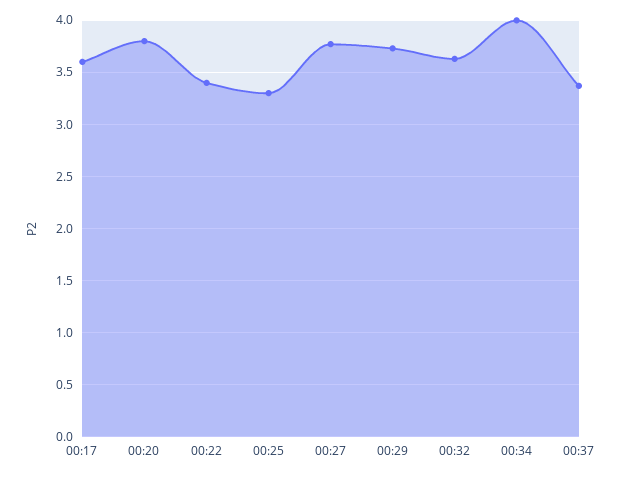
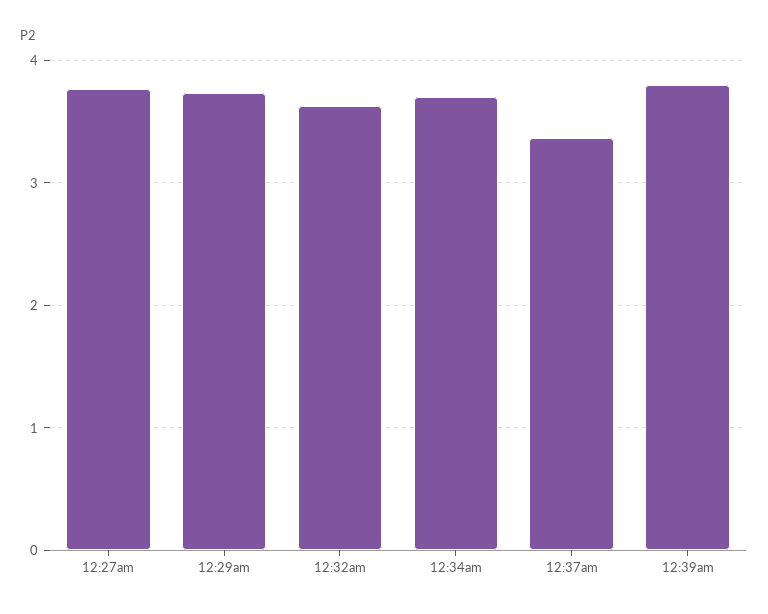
00:17: 3.6 -> none
00:20: 3.8 -> none
00:22: 3.4 -> none
00:25: 3.3 -> none
00:34: 4 -> 3.7
12:39am: none -> 3.8

